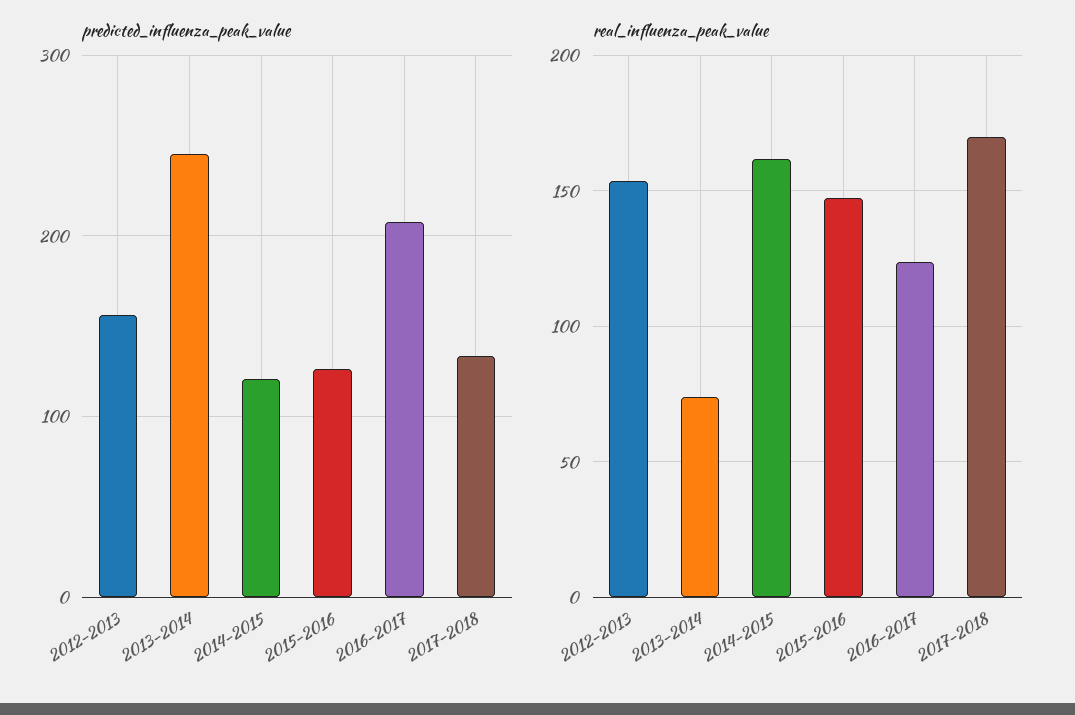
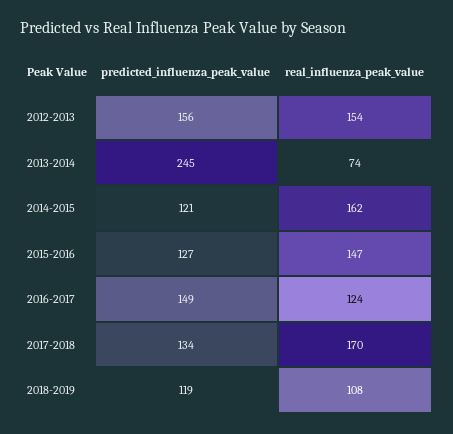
predicted_influenza_peak_value, 2016-2017: 210 -> 149
predicted_influenza_peak_value, 2018-2019: none -> 119
real_influenza_peak_value, 2018-2019: none -> 108

